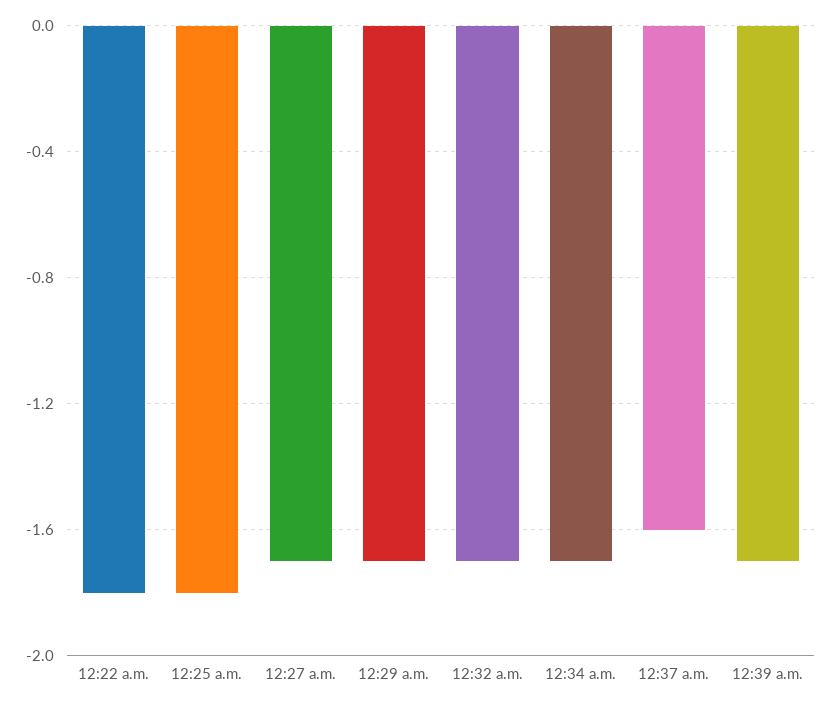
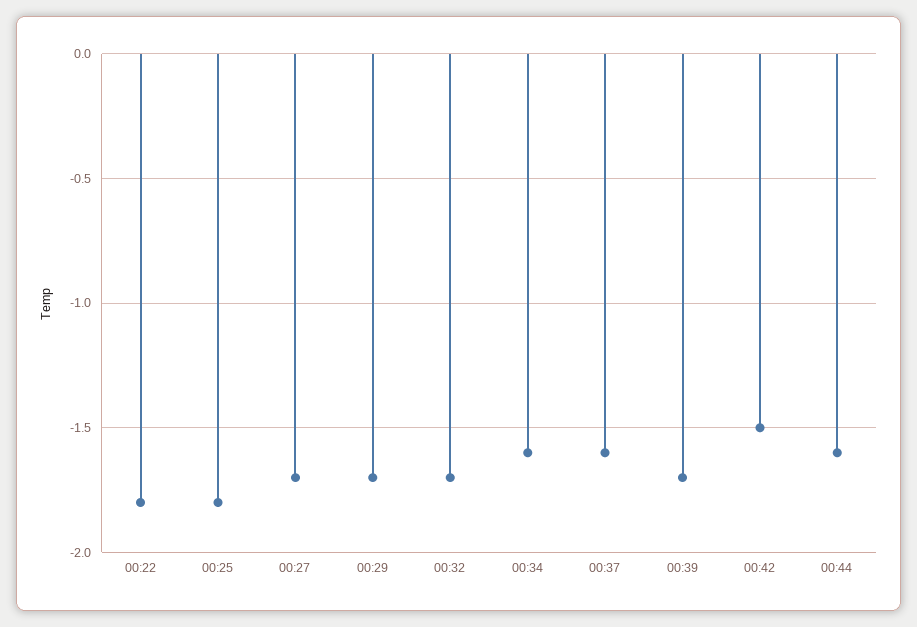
12:34 a.m.: -1.7 -> -1.6
00:42: none -> -1.5
00:44: none -> -1.6

